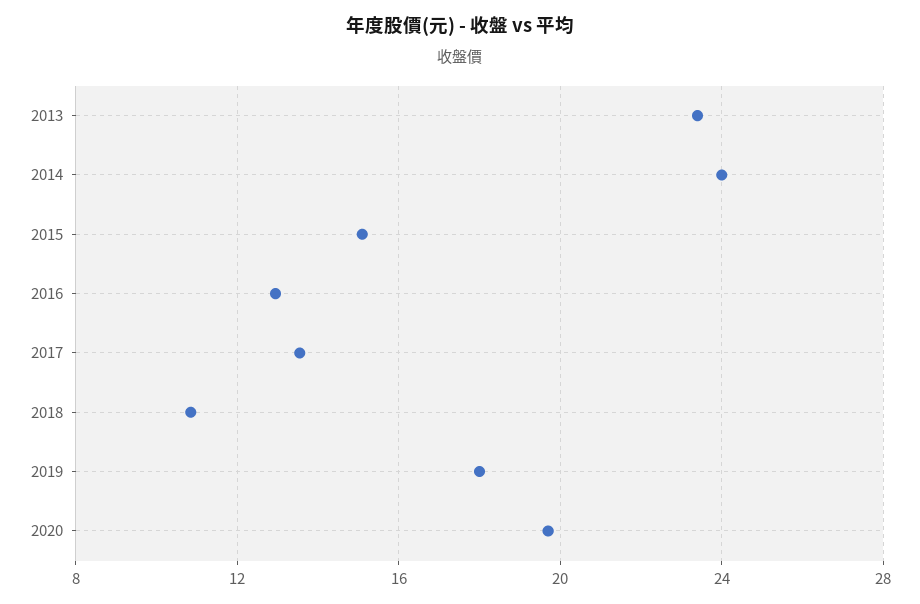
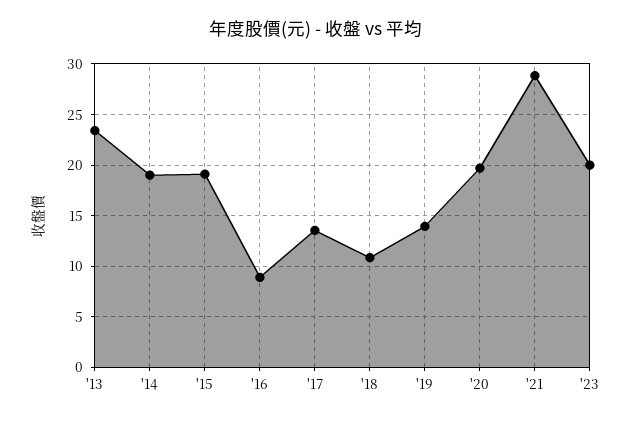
2014: 24 -> 19
2015: 15 -> 19
2016: 13 -> 9
2019: 18 -> 14
'21: none -> 29
'23: none -> 20

